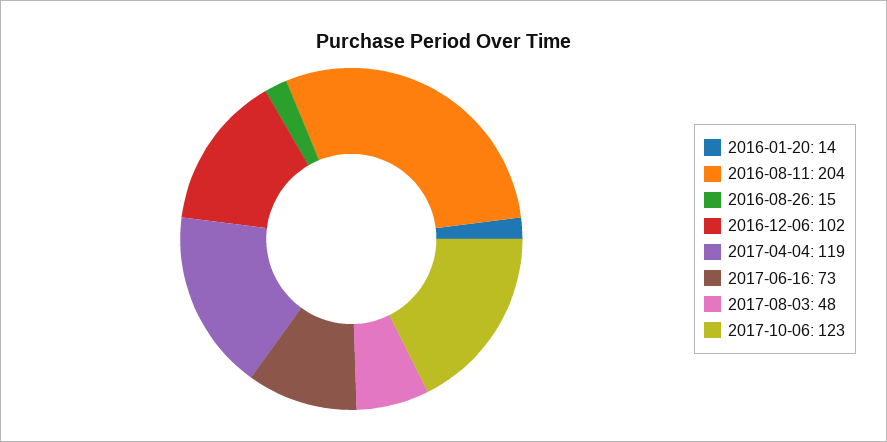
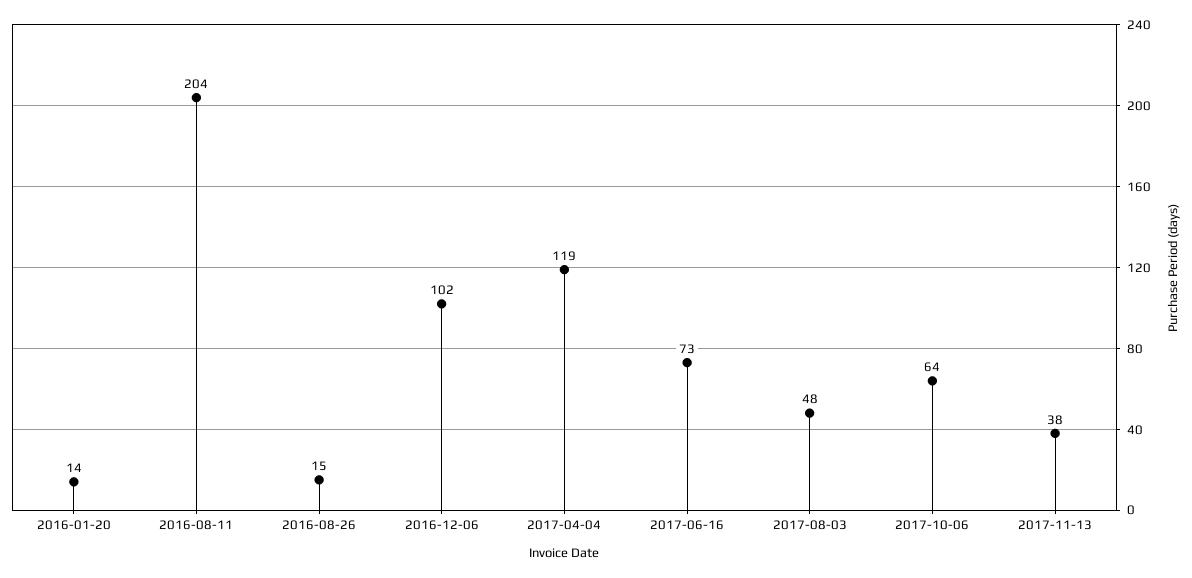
2017-10-06: 123 -> 64
2017-11-13: none -> 38

